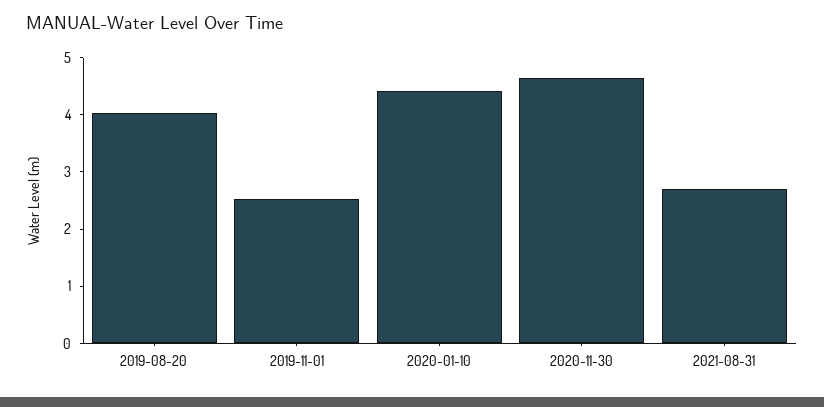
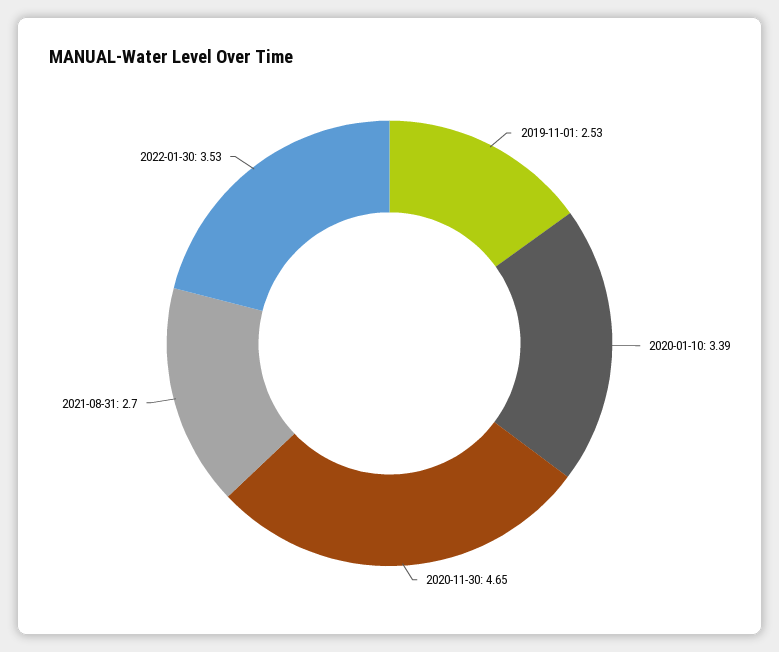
2019-08-20: 4 -> none
2020-01-10: 4.4 -> 3.39
2022-01-30: none -> 3.53

